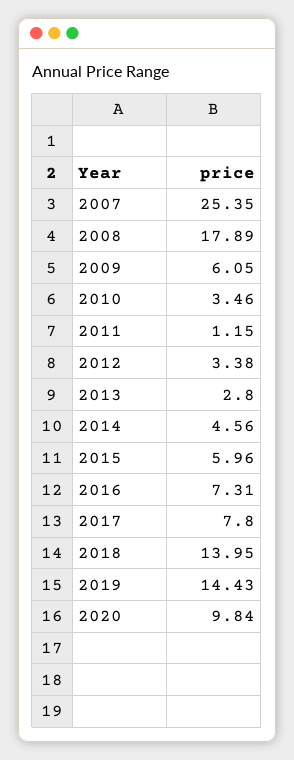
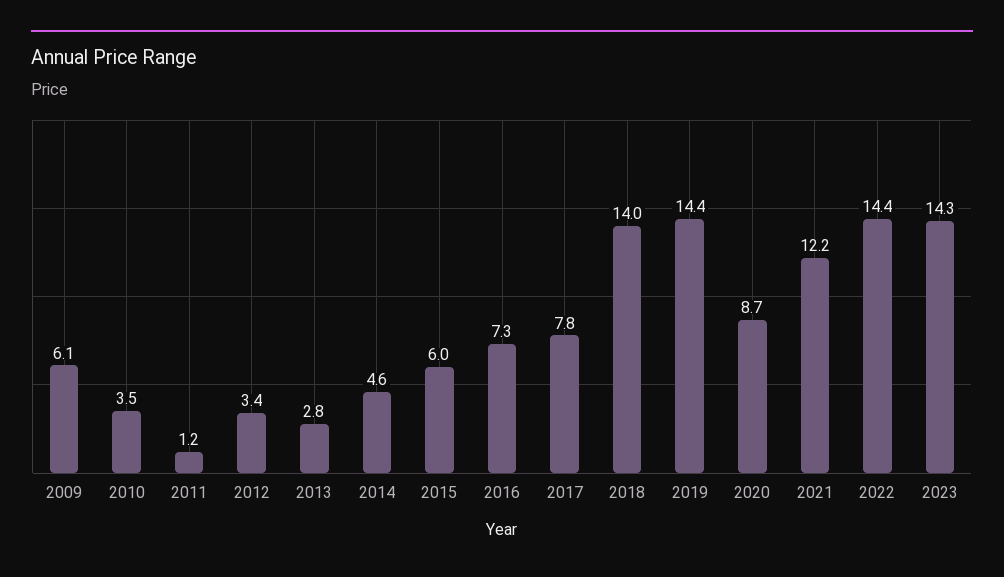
2007: 25.35 -> none
2008: 17.89 -> none
2020: 9.84 -> 8.7
2021: none -> 12.2
2022: none -> 14.4
2023: none -> 14.3

